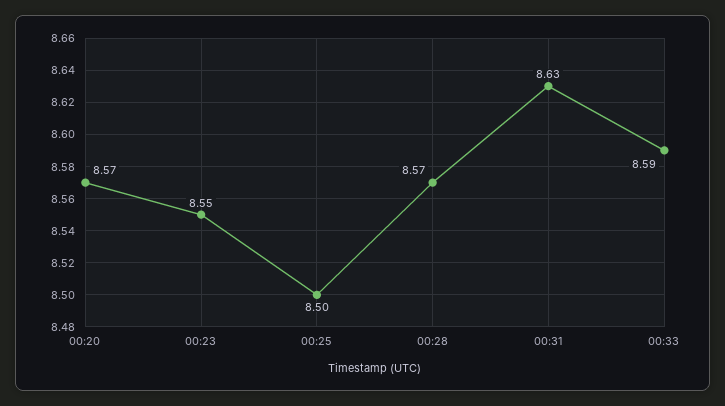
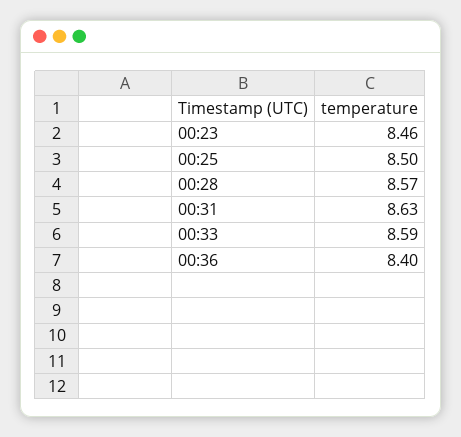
00:20: 8.57 -> none
00:23: 8.55 -> 8.46
00:36: none -> 8.4

